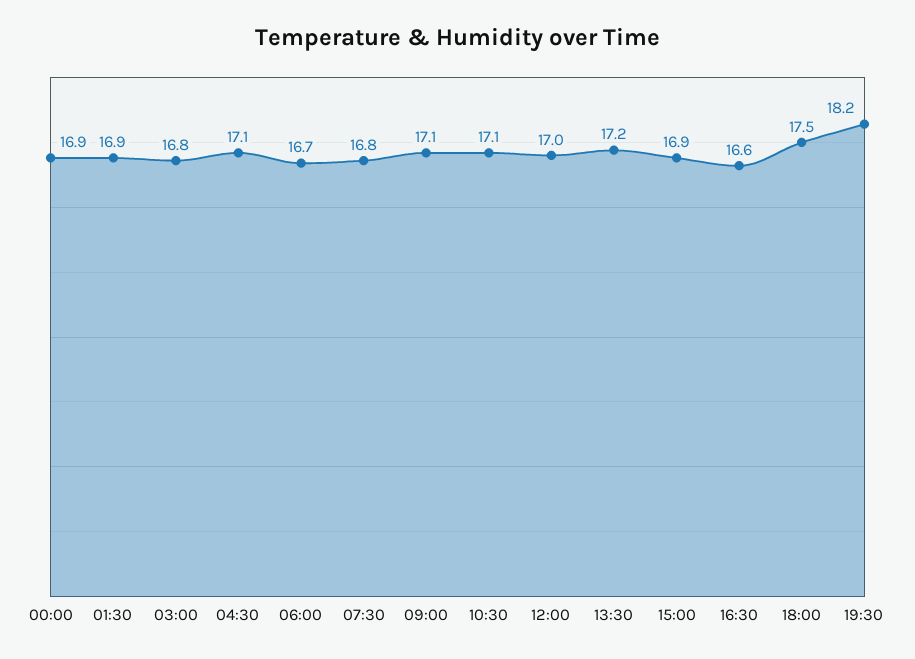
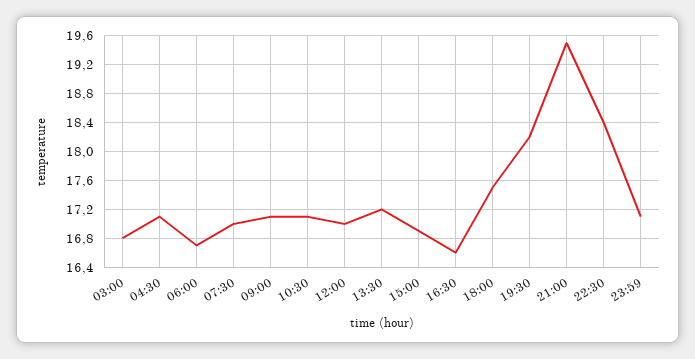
00:00: 16.9 -> none
01:30: 16.9 -> none
07:30: 16.8 -> 17
21:00: none -> 19.5
22:30: none -> 18.4
23:59: none -> 17.1

